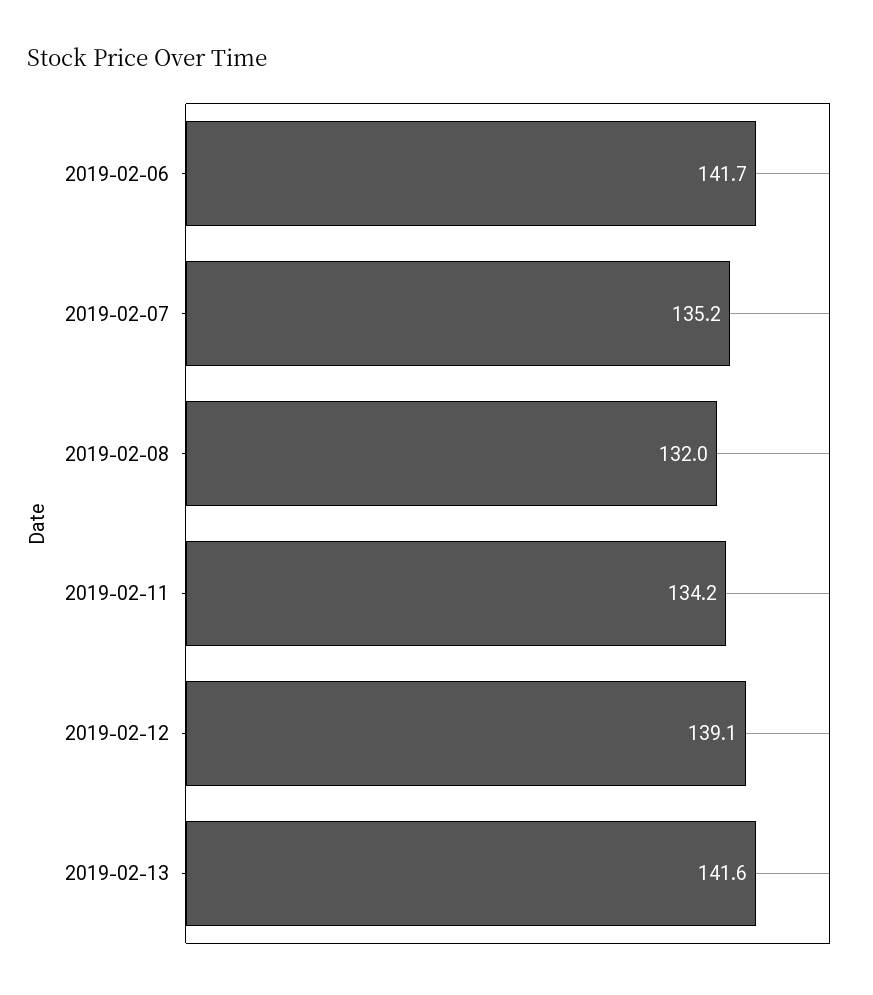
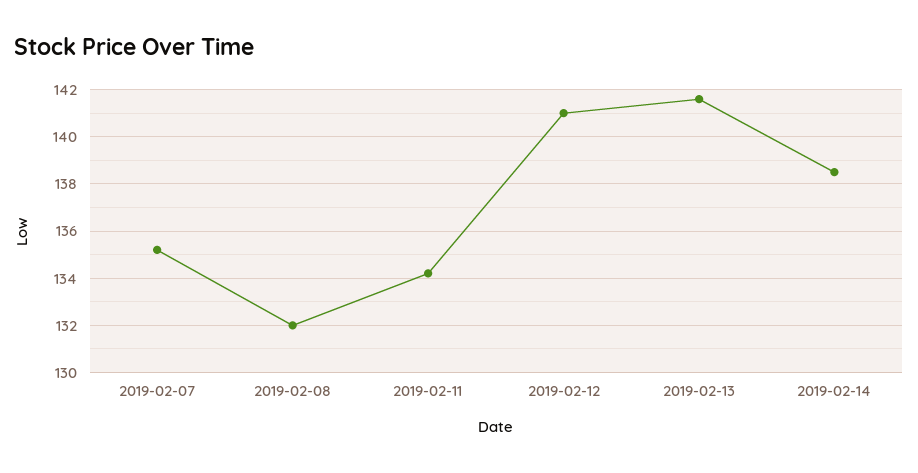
2019-02-06: 141.7 -> none
2019-02-12: 139.1 -> 141
2019-02-14: none -> 138.5

